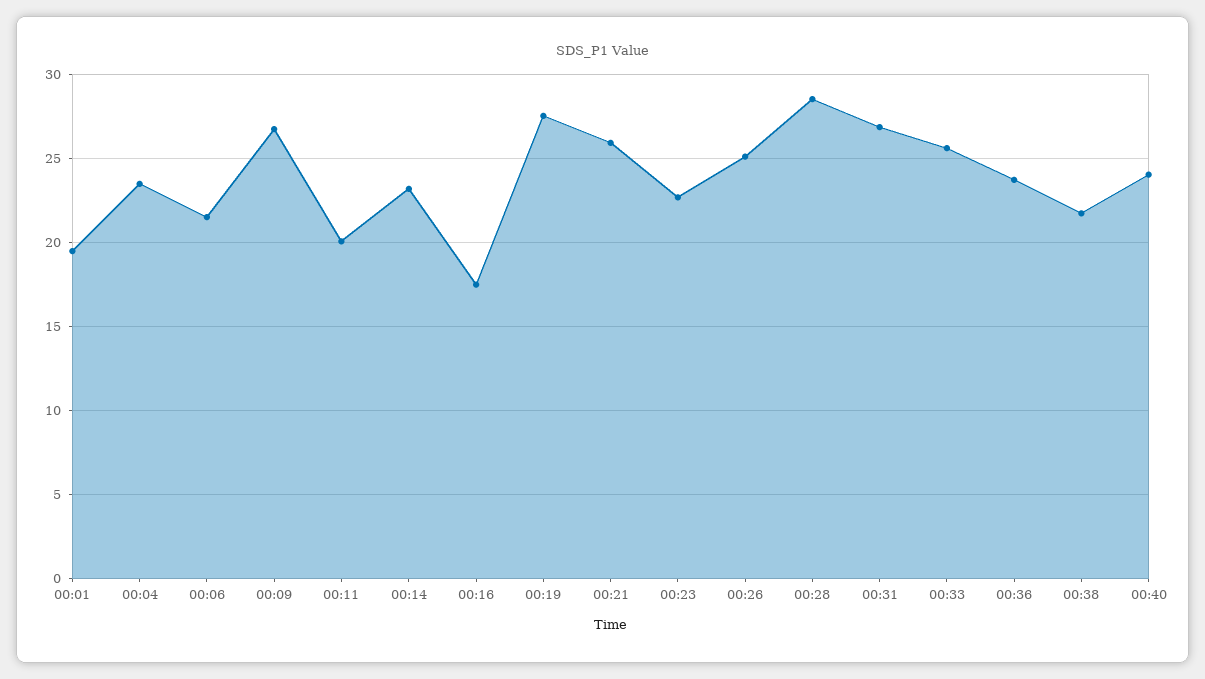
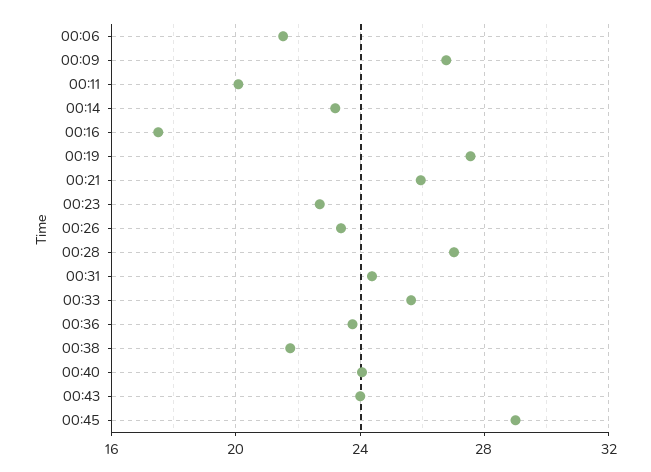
00:01: 19.5 -> none
00:04: 23.5 -> none
00:26: 25 -> 23.5
00:28: 28.5 -> 27
00:31: 27 -> 24.5
00:43: none -> 24
00:45: none -> 29

